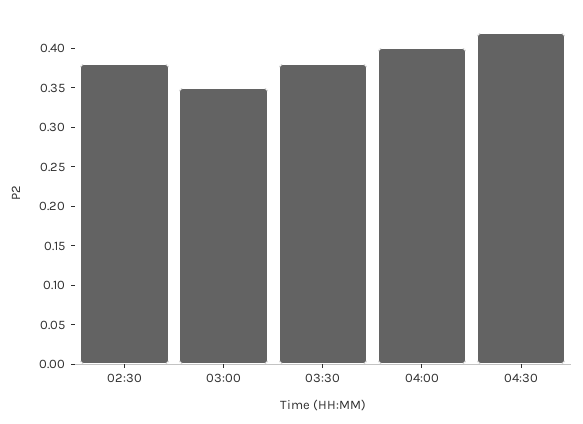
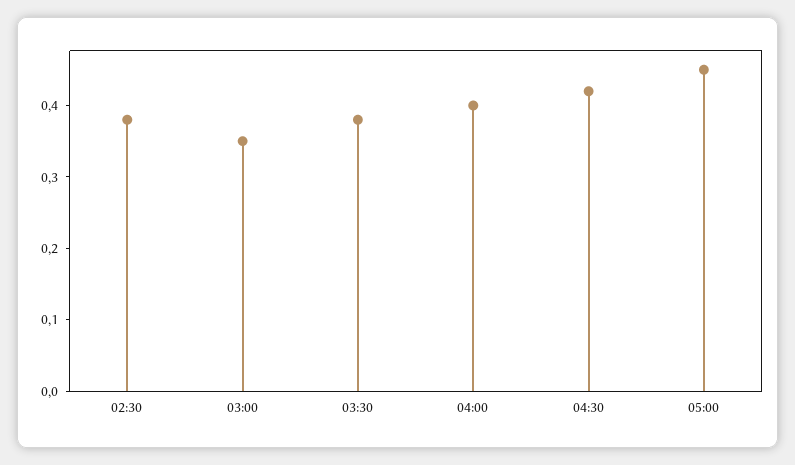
05:00: none -> 0.45

